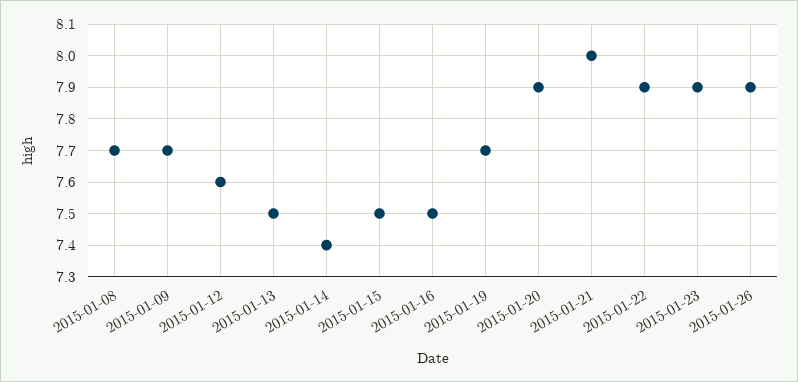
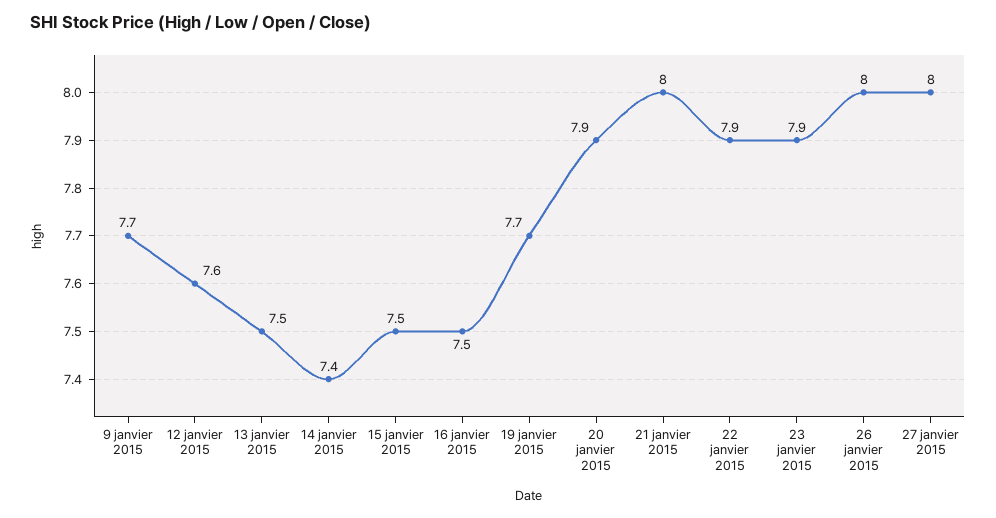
2015-01-08: 7.7 -> none
2015-01-26: 7.9 -> 8
27 janvier 2015: none -> 8

